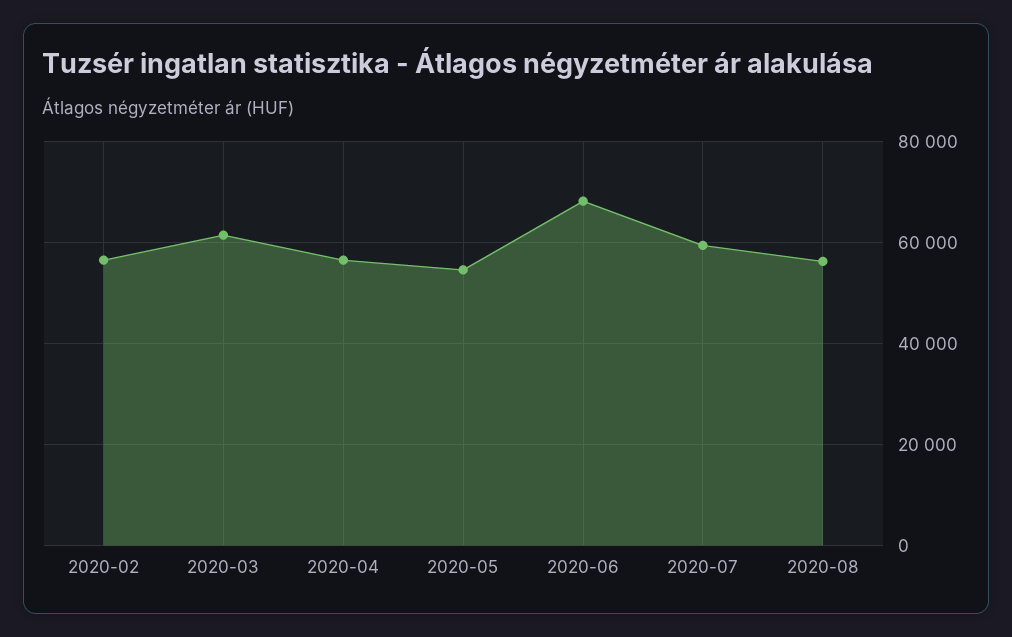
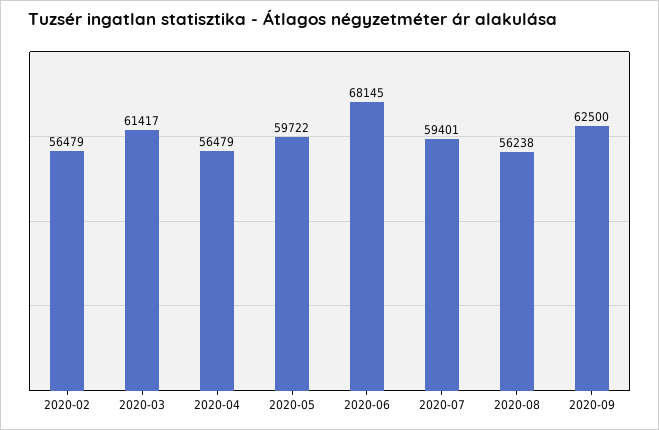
2020-05: 54000 -> 59722
2020-09: none -> 62500

